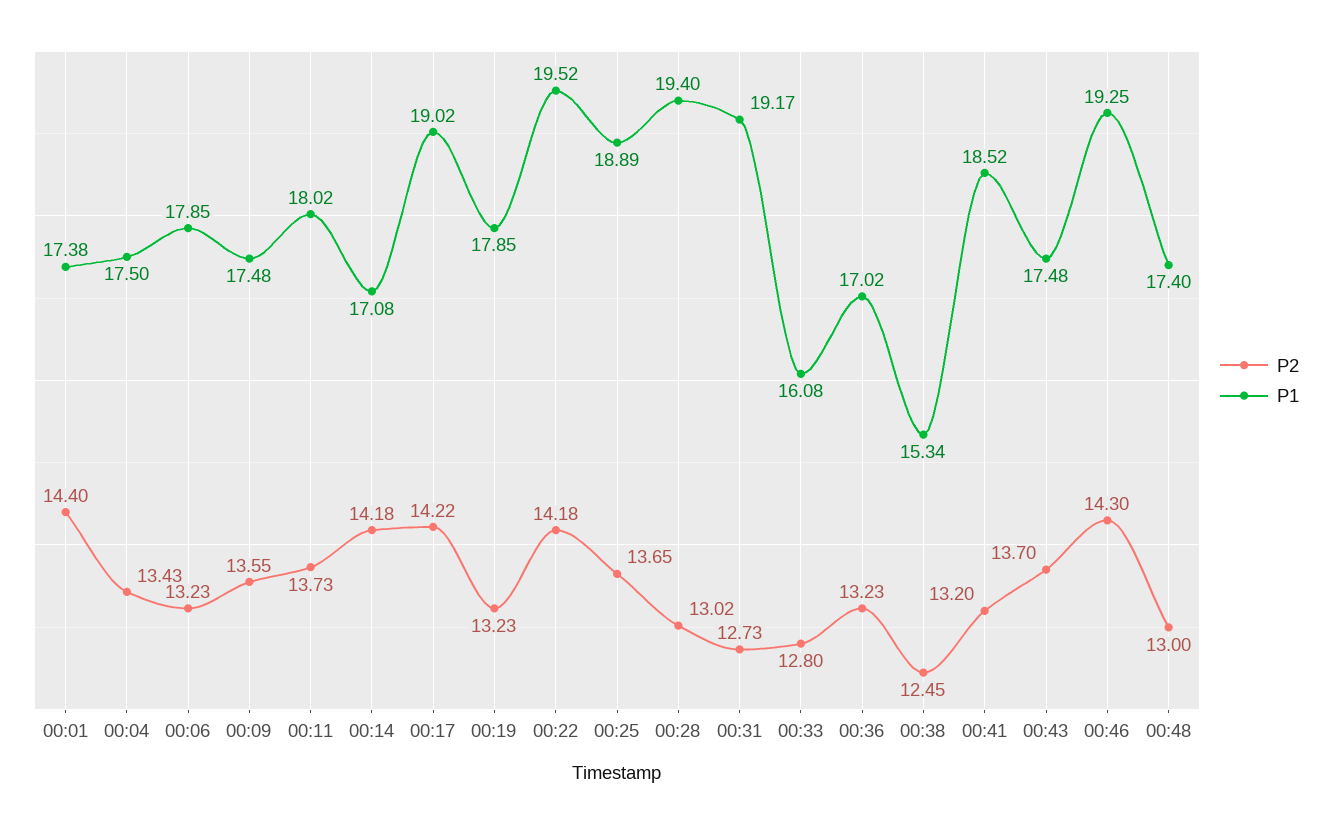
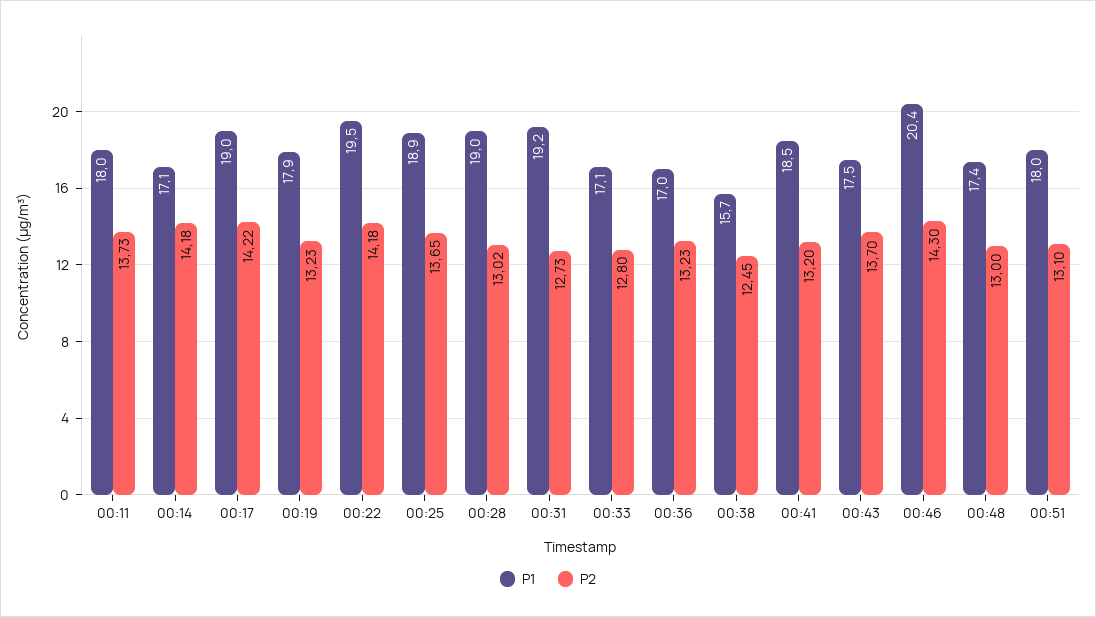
P2, 00:01: 14.4 -> none
P1, 00:01: 17.38 -> none
P2, 00:04: 13.43 -> none
P1, 00:04: 17.5 -> none
P2, 00:06: 13.23 -> none
P1, 00:06: 17.85 -> none
P2, 00:09: 13.55 -> none
P1, 00:09: 17.48 -> none
P1, 00:28: 19.4 -> 19
P1, 00:33: 16.08 -> 17.1
P1, 00:38: 15.34 -> 15.7
P1, 00:46: 19.25 -> 20.4
P1, 00:51: none -> 18
P2, 00:51: none -> 13.1

